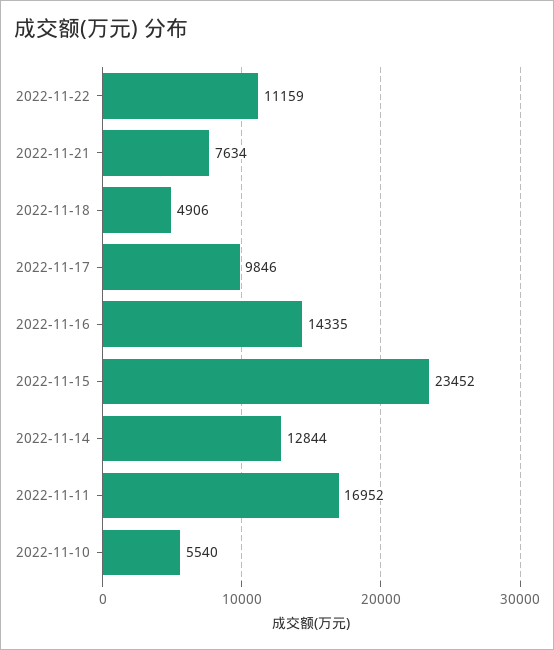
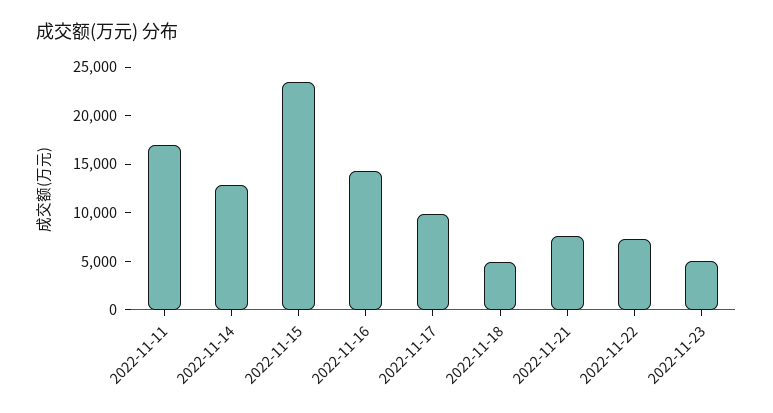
2022-11-22: 11159 -> 7000
2022-11-10: 5540 -> none
2022-11-23: none -> 5000

